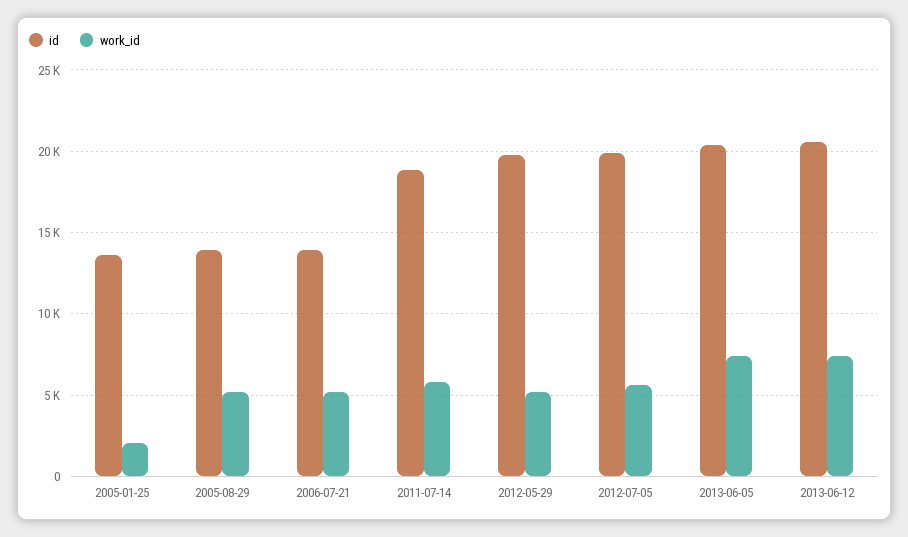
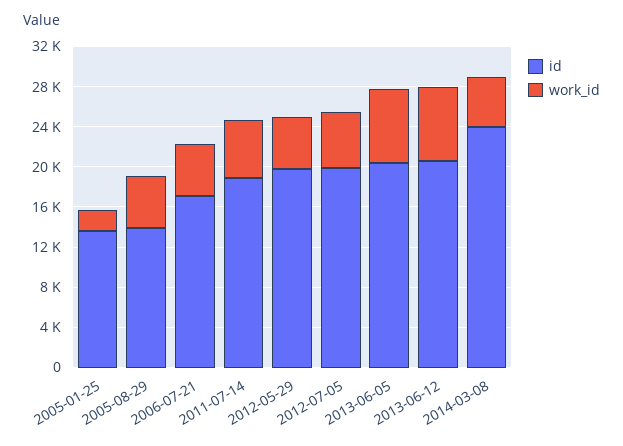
id, 2006-07-21: 14000 -> 17000
id, 2014-03-08: none -> 24000
work_id, 2014-03-08: none -> 5000

